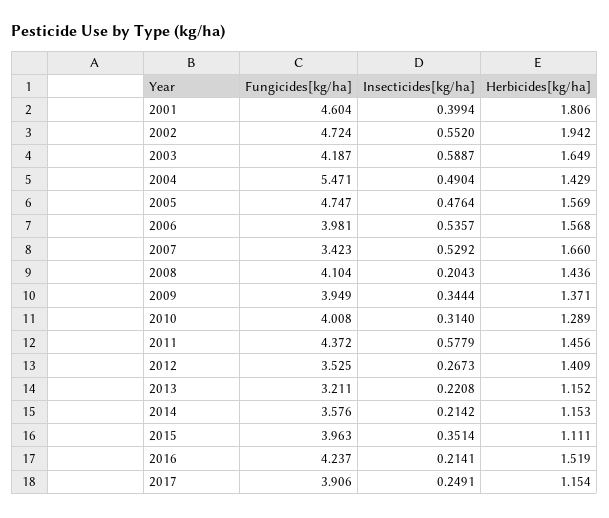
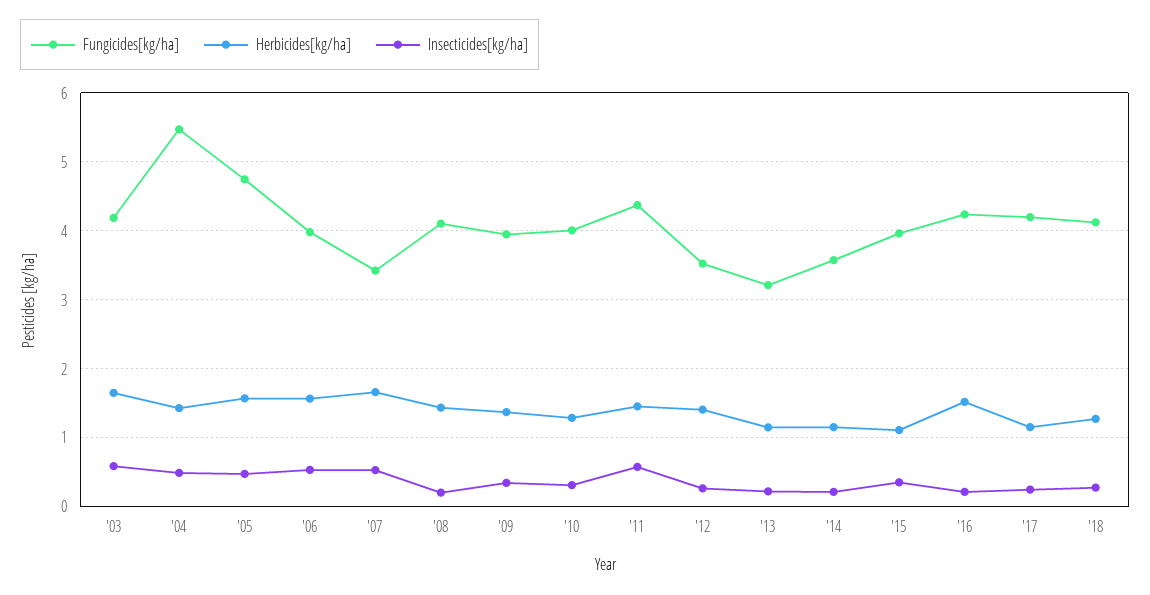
Fungicides[kg/ha], 2001: 4.604 -> none
Insecticides[kg/ha], 2001: 0.3994 -> none
Herbicides[kg/ha], 2001: 1.806 -> none
Fungicides[kg/ha], 2002: 4.724 -> none
Insecticides[kg/ha], 2002: 0.552 -> none
Herbicides[kg/ha], 2002: 1.942 -> none
Fungicides[kg/ha], 2017: 3.906 -> 4.2
Fungicides[kg/ha], '18: none -> 4.1
Herbicides[kg/ha], '18: none -> 1.3
Insecticides[kg/ha], '18: none -> 0.3

